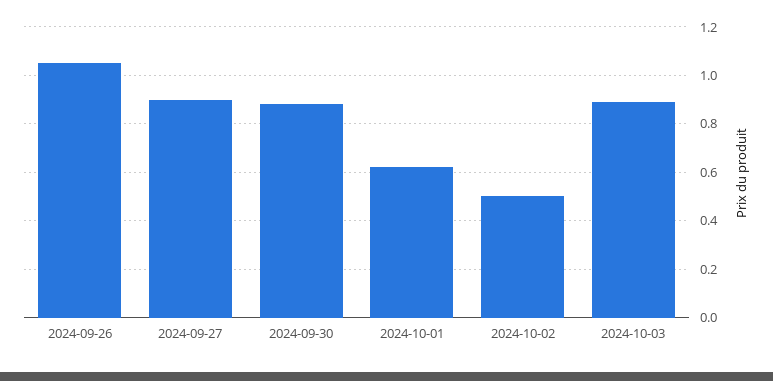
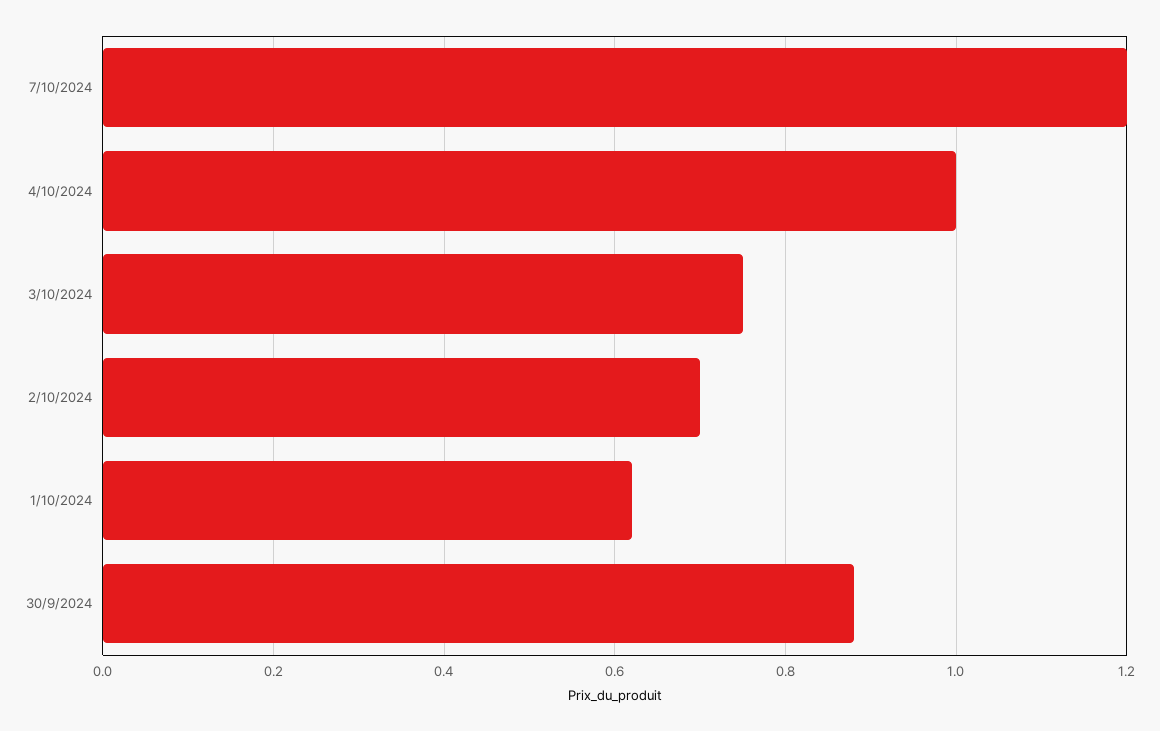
2024-09-26: 1.05 -> none
2024-09-27: 0.9 -> none
2024-10-02: 0.5 -> 0.7
2024-10-03: 0.9 -> 0.75
7/10/2024: none -> 1.2
4/10/2024: none -> 1

